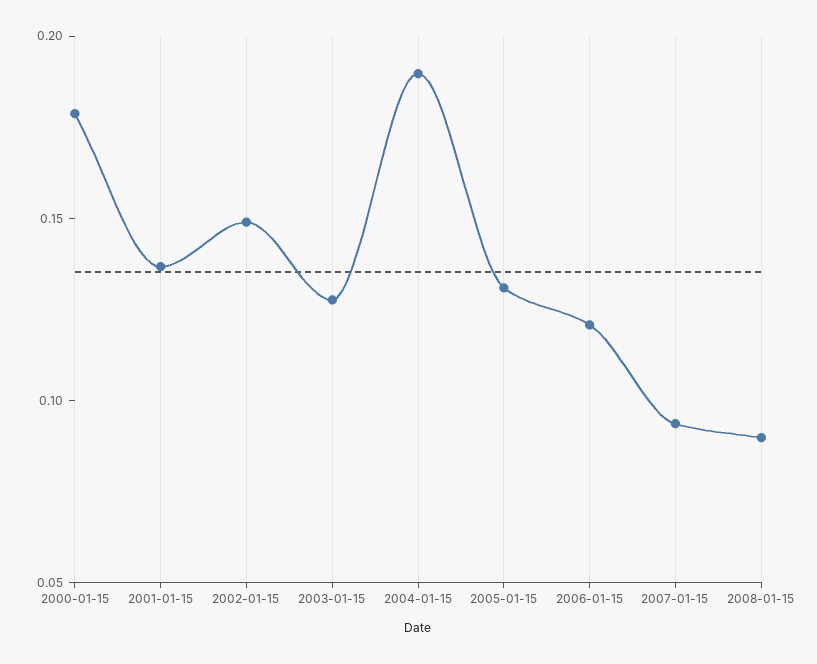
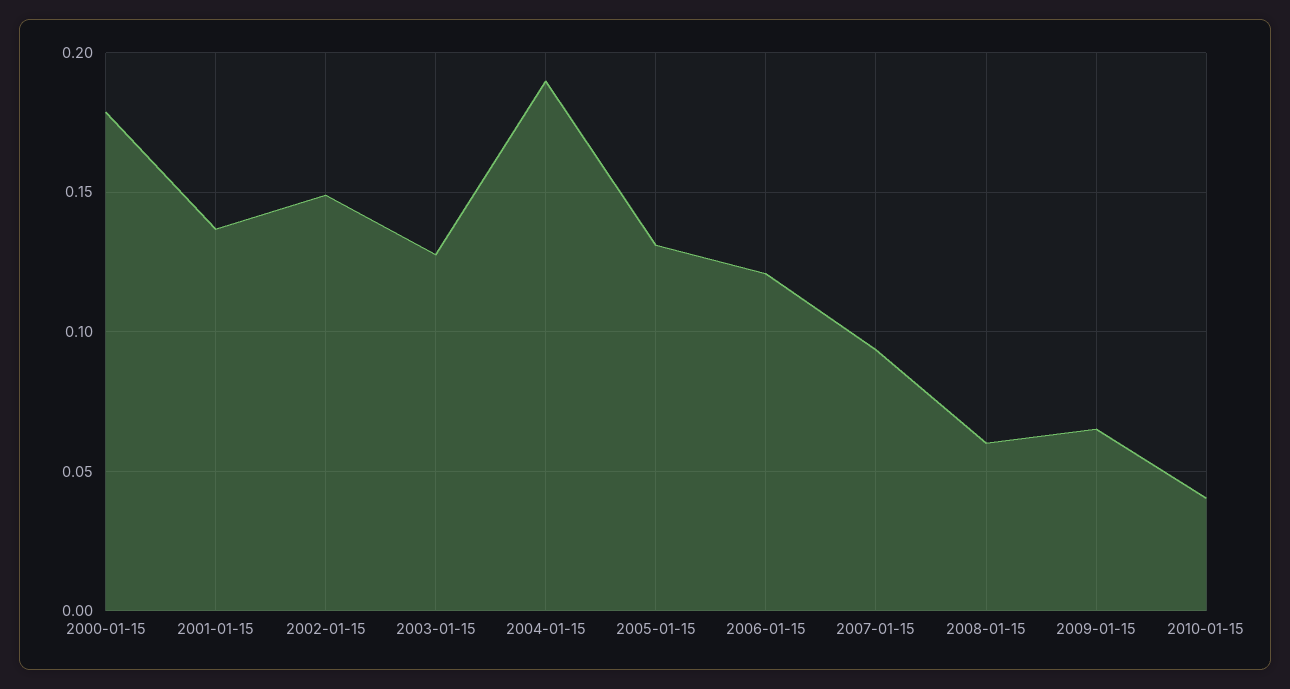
2008-01-15: 0.09 -> 0.06
2009-01-15: none -> 0.065
2010-01-15: none -> 0.04

